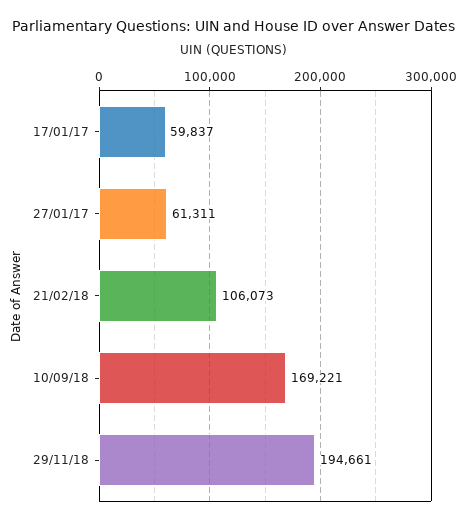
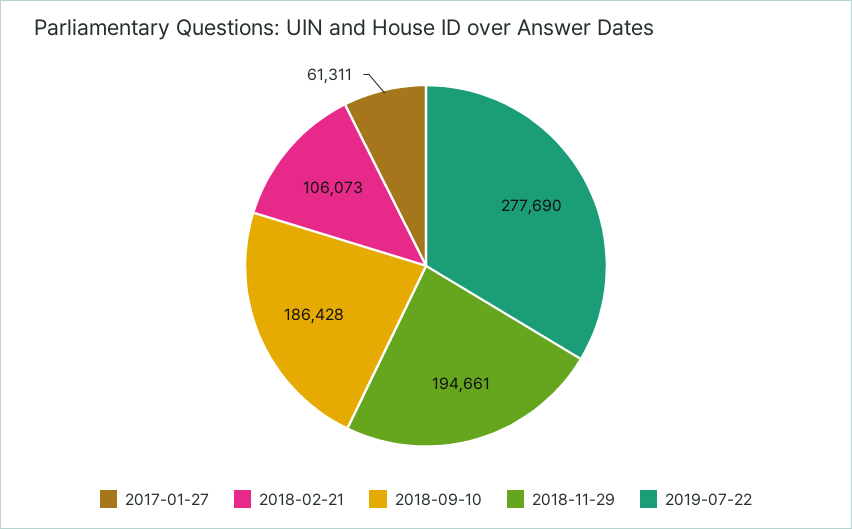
17/01/17: 59837 -> none
10/09/18: 169221 -> 186428
2019-07-22: none -> 277690

